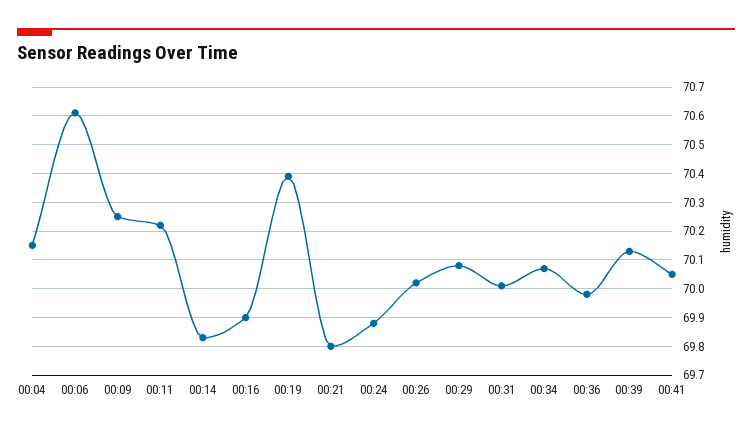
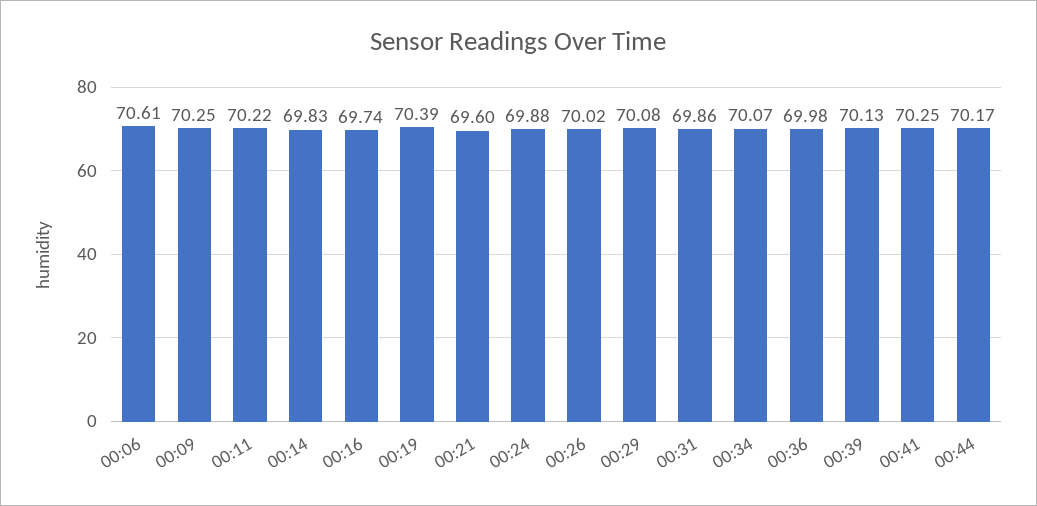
00:04: 70.15 -> none
00:16: 69.9 -> 69.74
00:21: 69.8 -> 69.6
00:31: 70 -> 69.86
00:41: 70.05 -> 70.25
00:44: none -> 70.17

